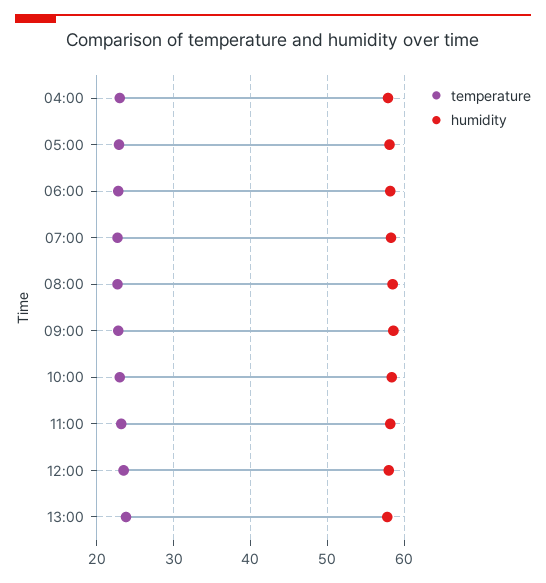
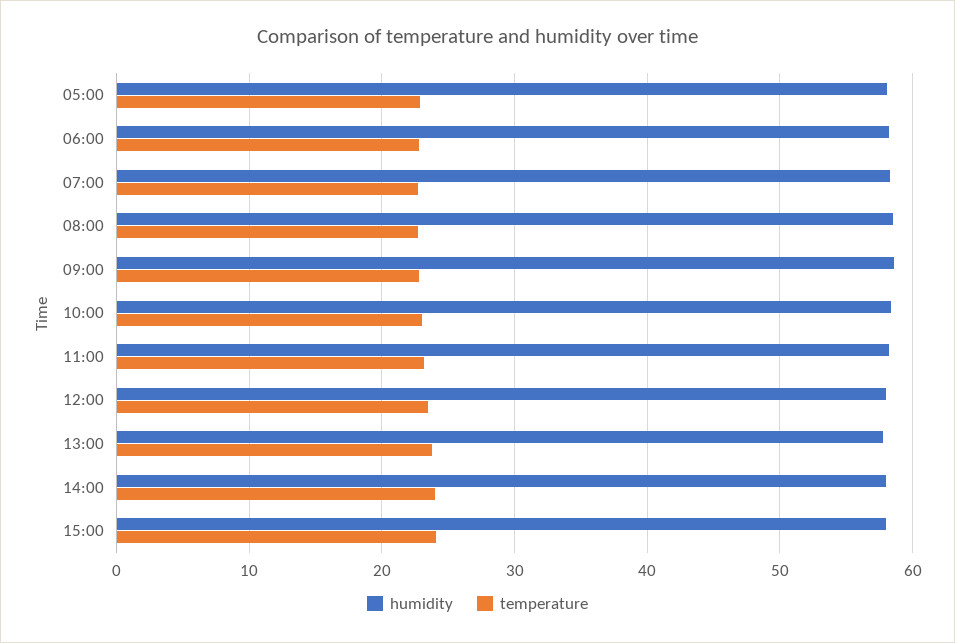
temperature, 04:00: 23 -> none
humidity, 04:00: 58 -> none
humidity, 14:00: none -> 58
temperature, 14:00: none -> 24
humidity, 15:00: none -> 58
temperature, 15:00: none -> 24

